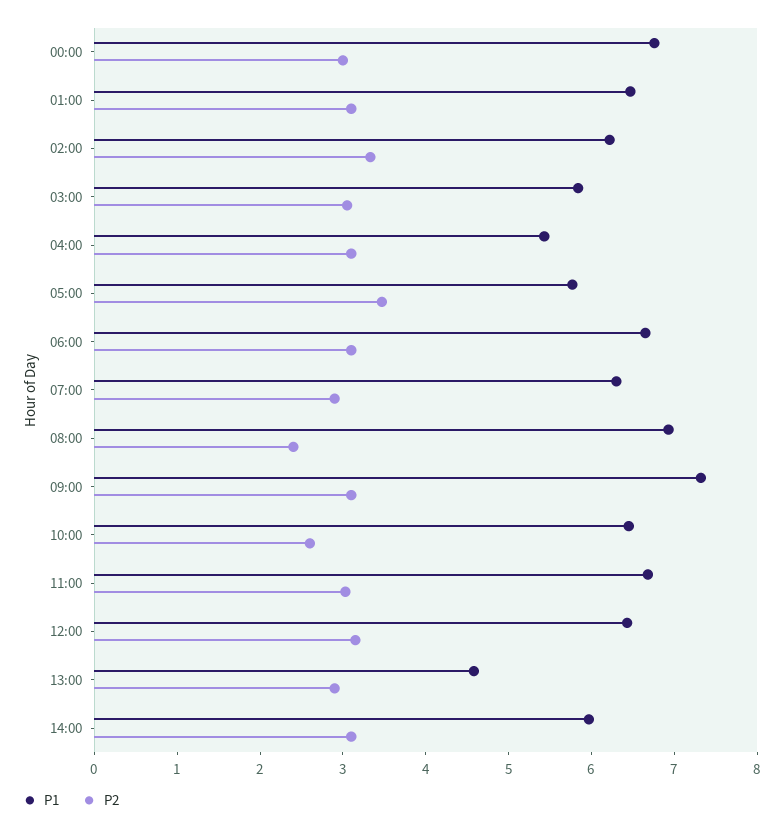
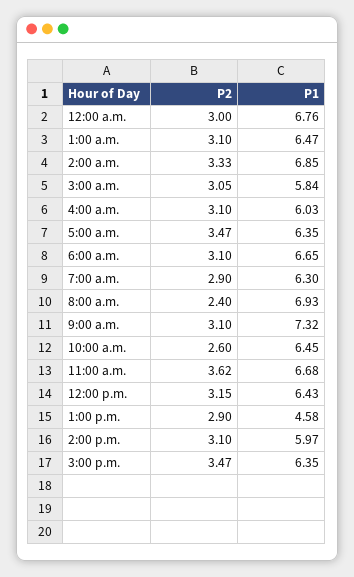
P1, 02:00: 6.2 -> 6.85
P1, 04:00: 5.4 -> 6.03
P1, 05:00: 5.8 -> 6.35
P2, 11:00: 3 -> 3.62
P2, 3:00 p.m.: none -> 3.47
P1, 3:00 p.m.: none -> 6.35

